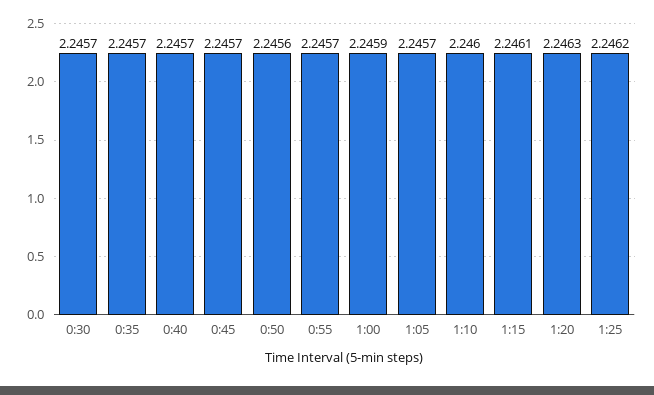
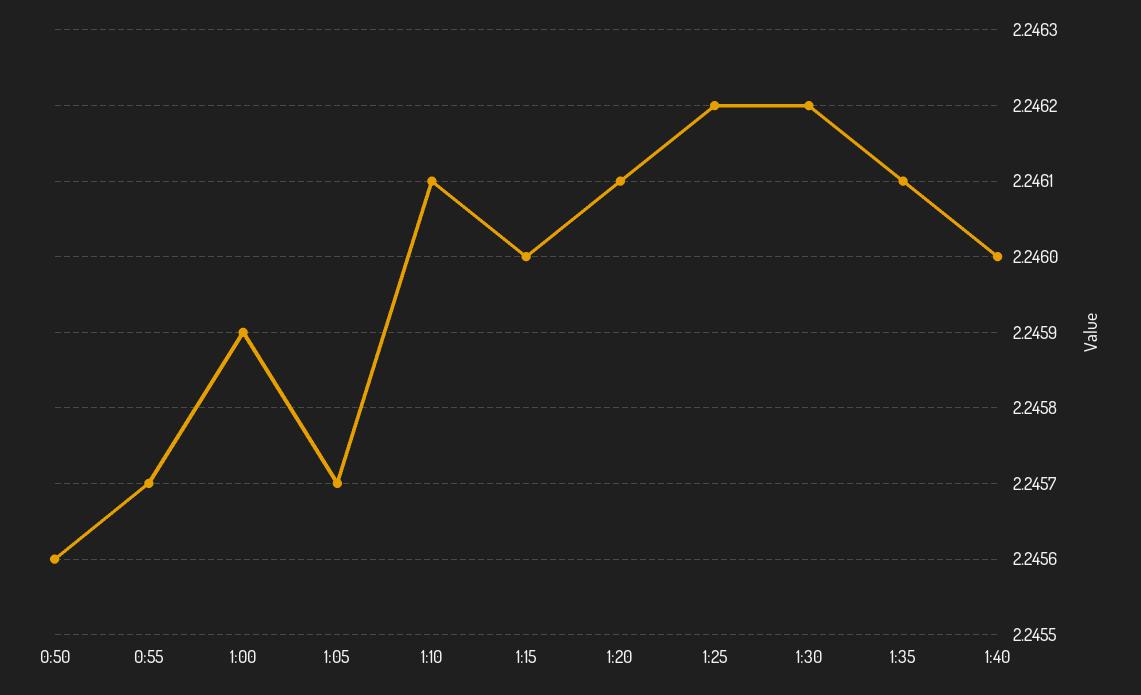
0:30: 2.2457 -> none
0:35: 2.2457 -> none
0:40: 2.2457 -> none
0:45: 2.2457 -> none
1:10: 2.246 -> 2.2461
1:15: 2.2461 -> 2.246
1:20: 2.2463 -> 2.2461
1:30: none -> 2.2462
1:35: none -> 2.2461
1:40: none -> 2.246

